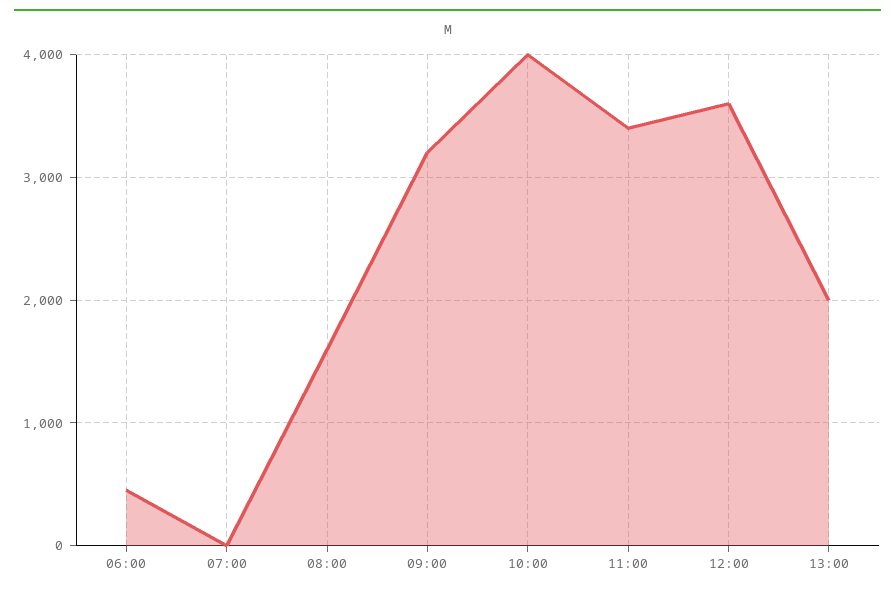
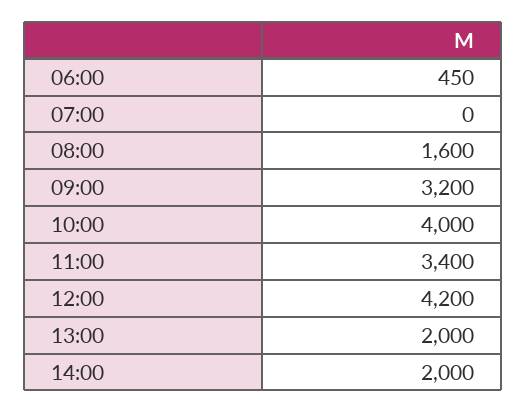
12:00: 3600 -> 4200
14:00: none -> 2000

